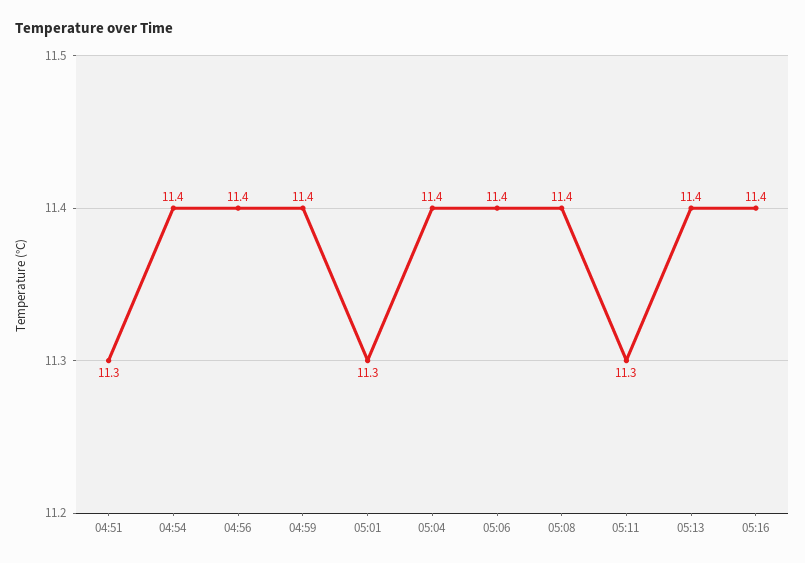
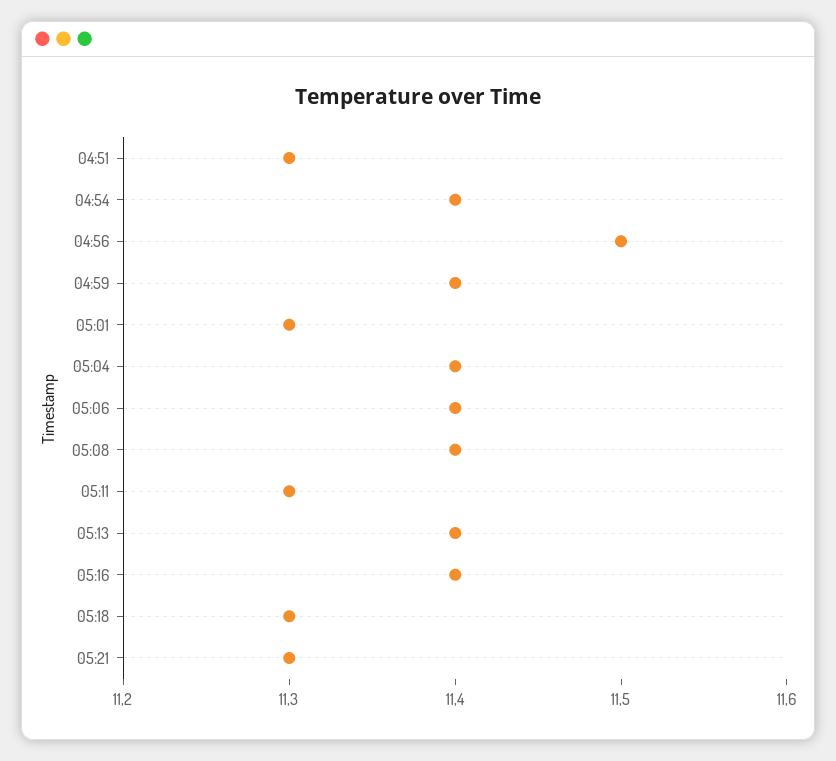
04:56: 11.4 -> 11.5
05:18: none -> 11.3
05:21: none -> 11.3

